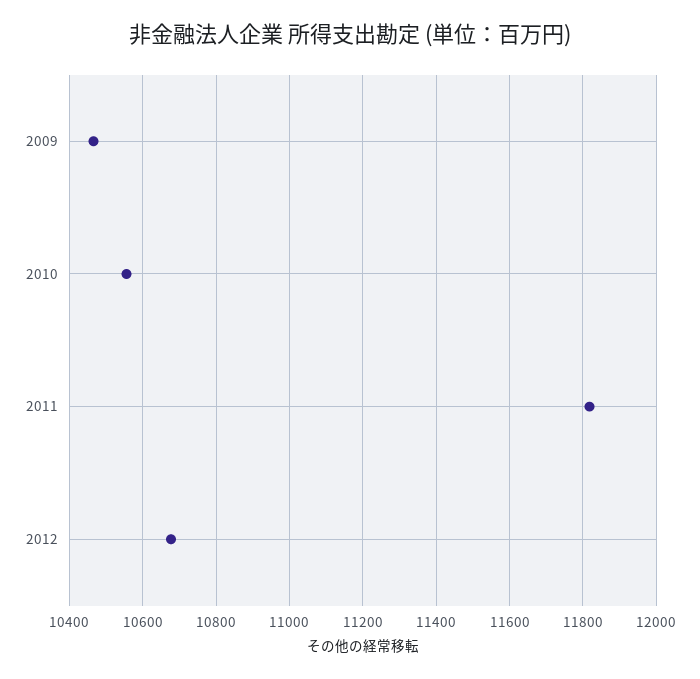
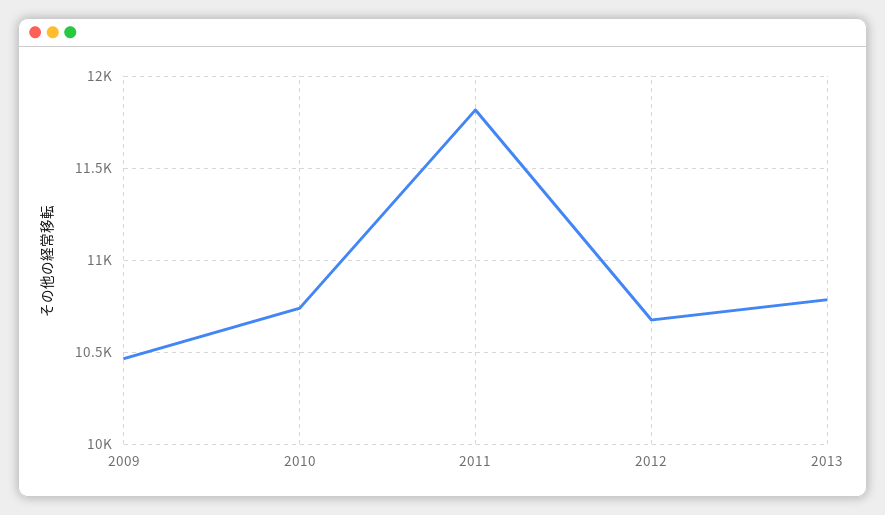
2010: 10560 -> 10750
2013: none -> 10800

